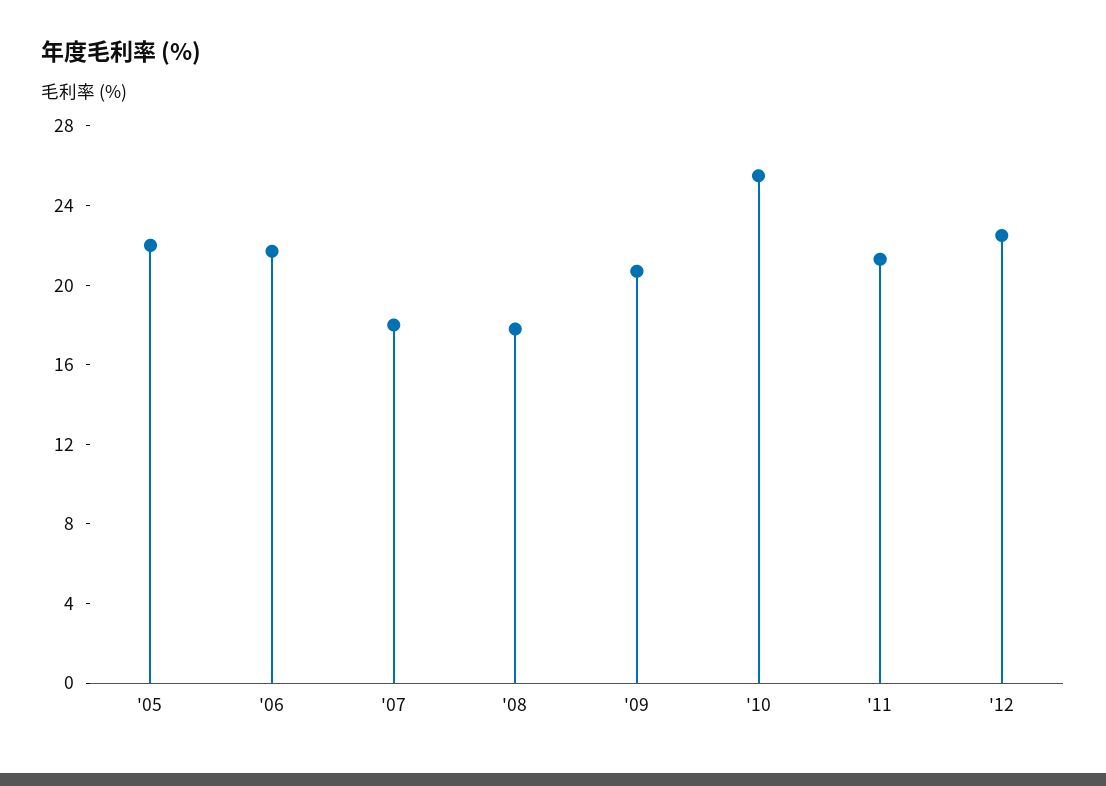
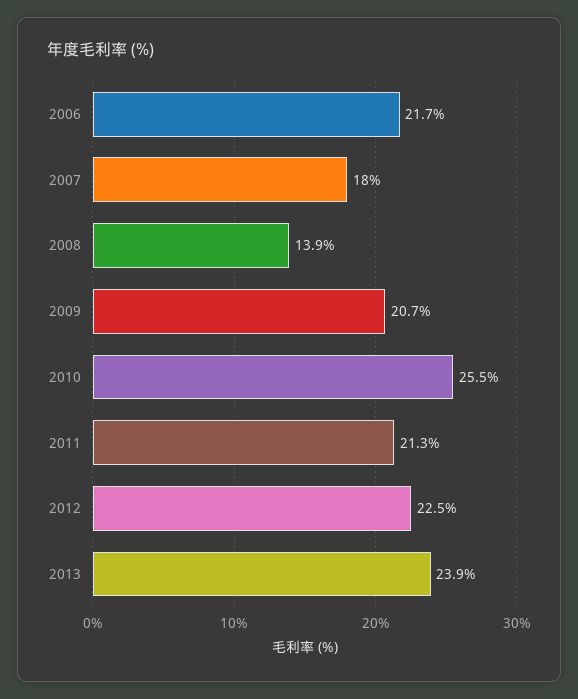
'05: 22 -> none
'08: 18 -> 13.9
2013: none -> 23.9

